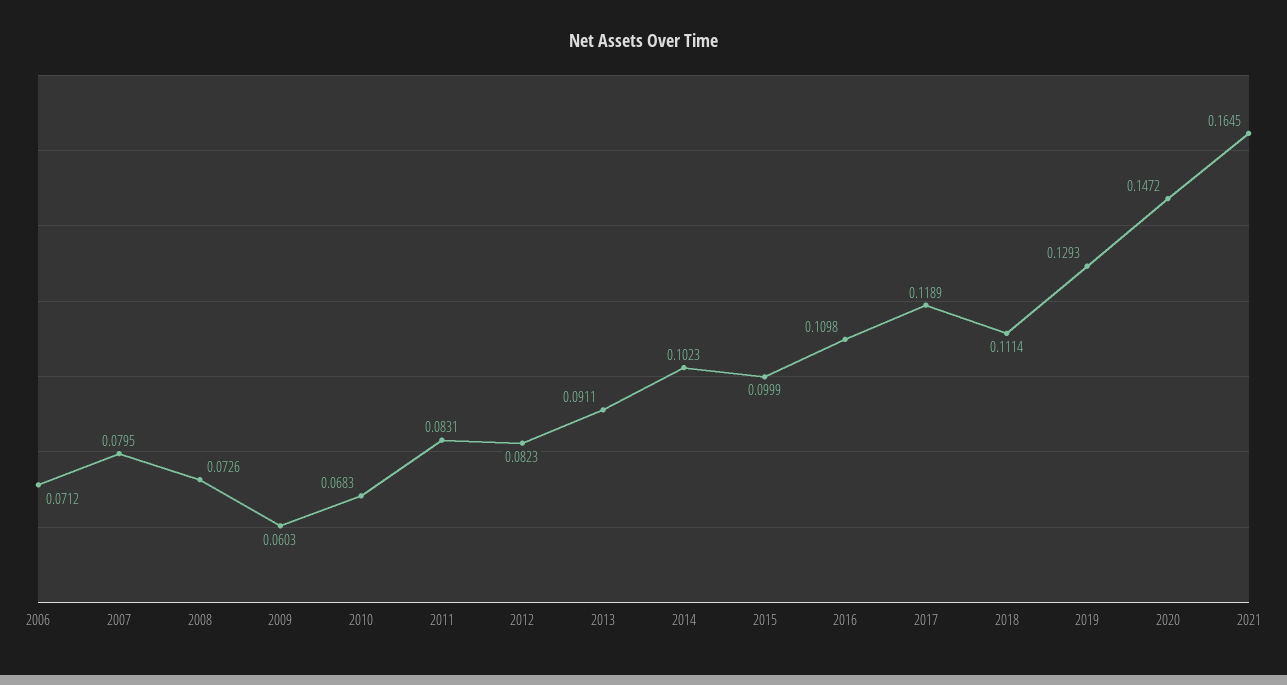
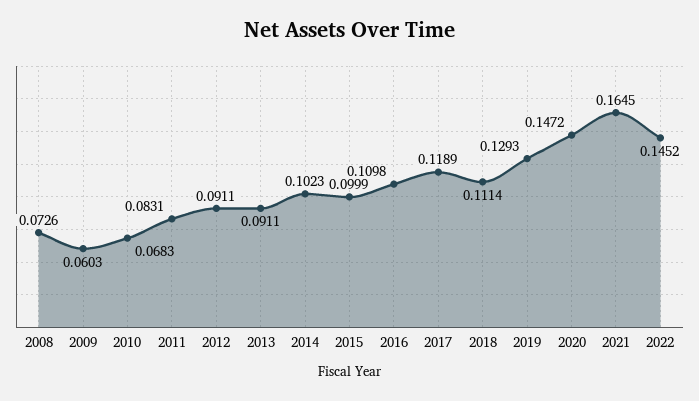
2006: 0.0712 -> none
2007: 0.0795 -> none
2012: 0.0823 -> 0.0911
2022: none -> 0.1452

